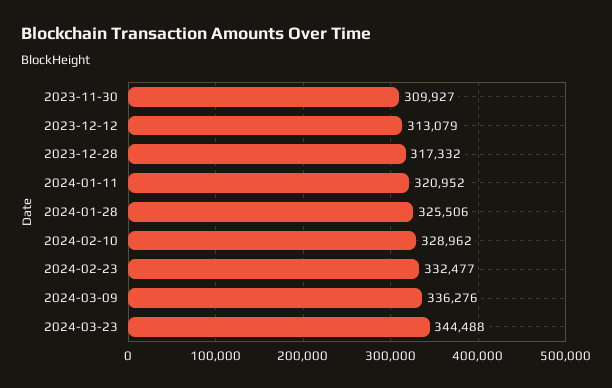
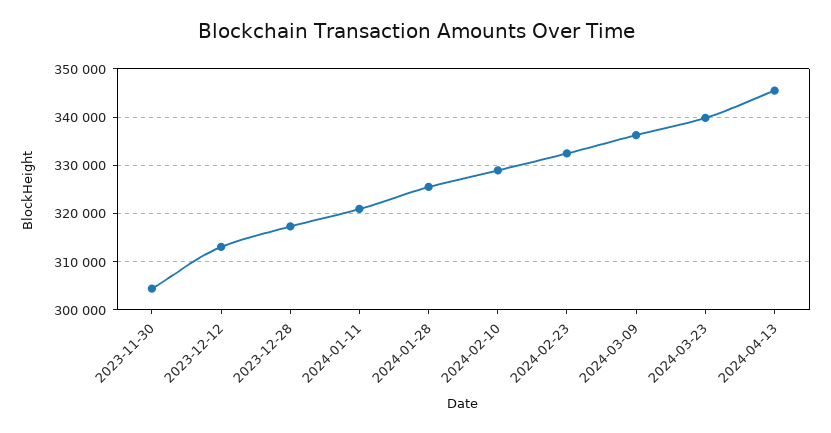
2023-11-30: 309927 -> 304000
2024-03-23: 344488 -> 340000
2024-04-13: none -> 346000

